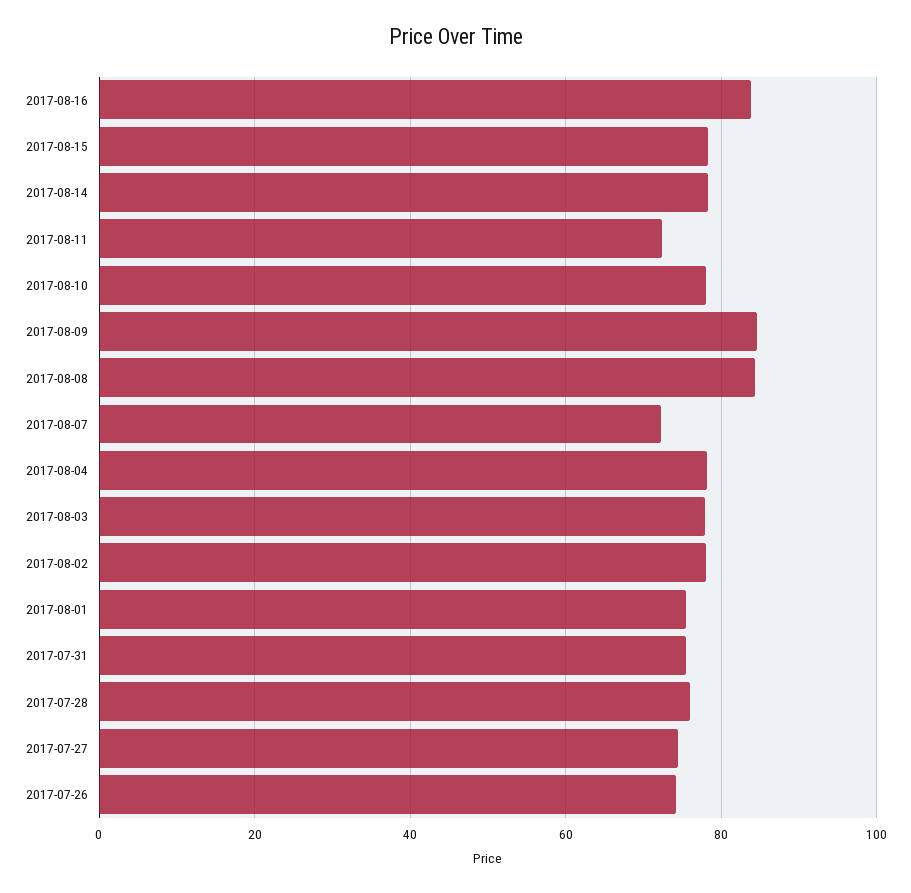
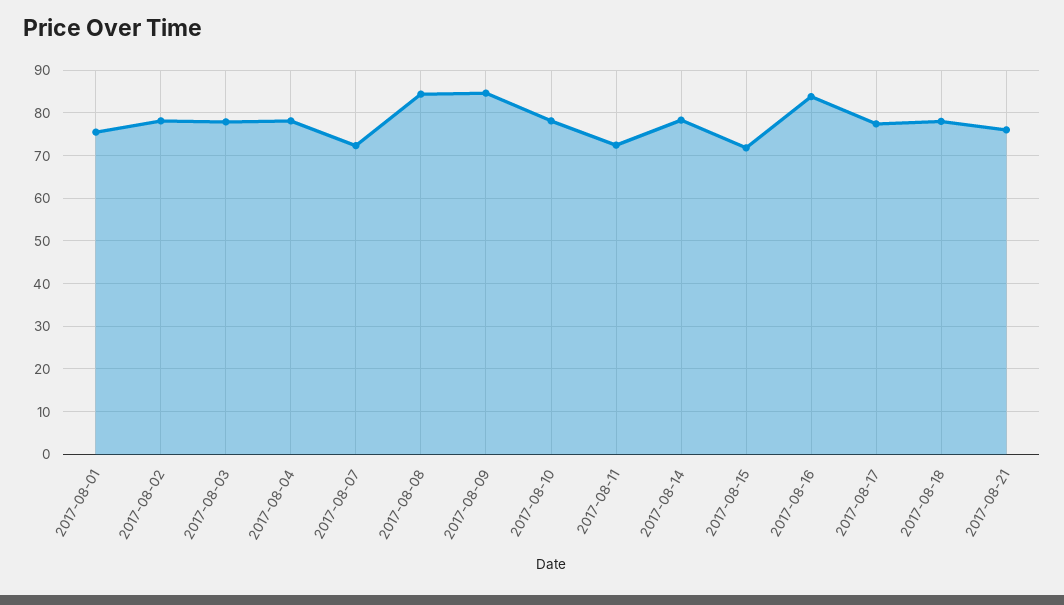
2017-08-15: 78 -> 72
2017-07-31: 76 -> none
2017-07-28: 76 -> none
2017-07-27: 74 -> none
2017-07-26: 74 -> none
2017-08-17: none -> 78
2017-08-18: none -> 78
2017-08-21: none -> 76

